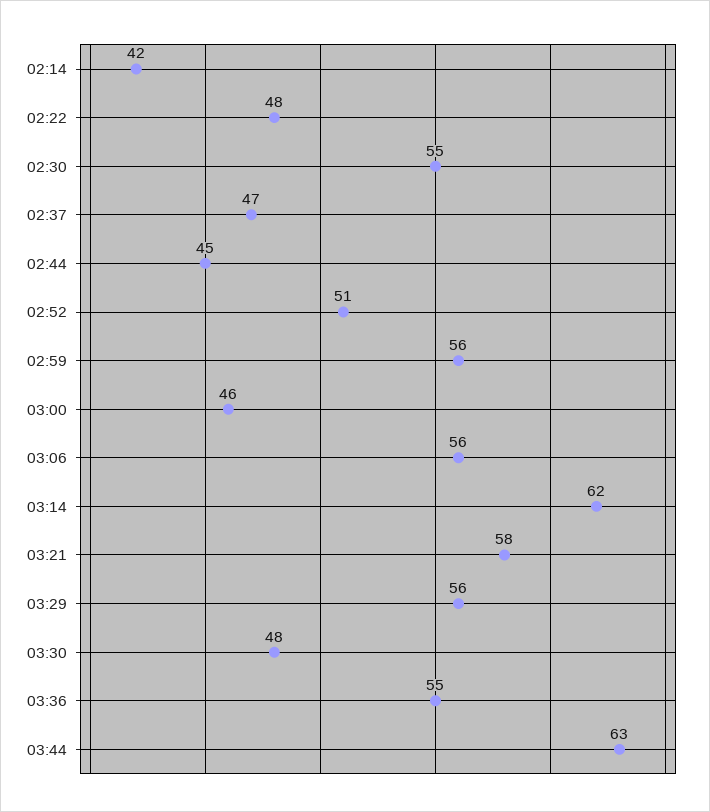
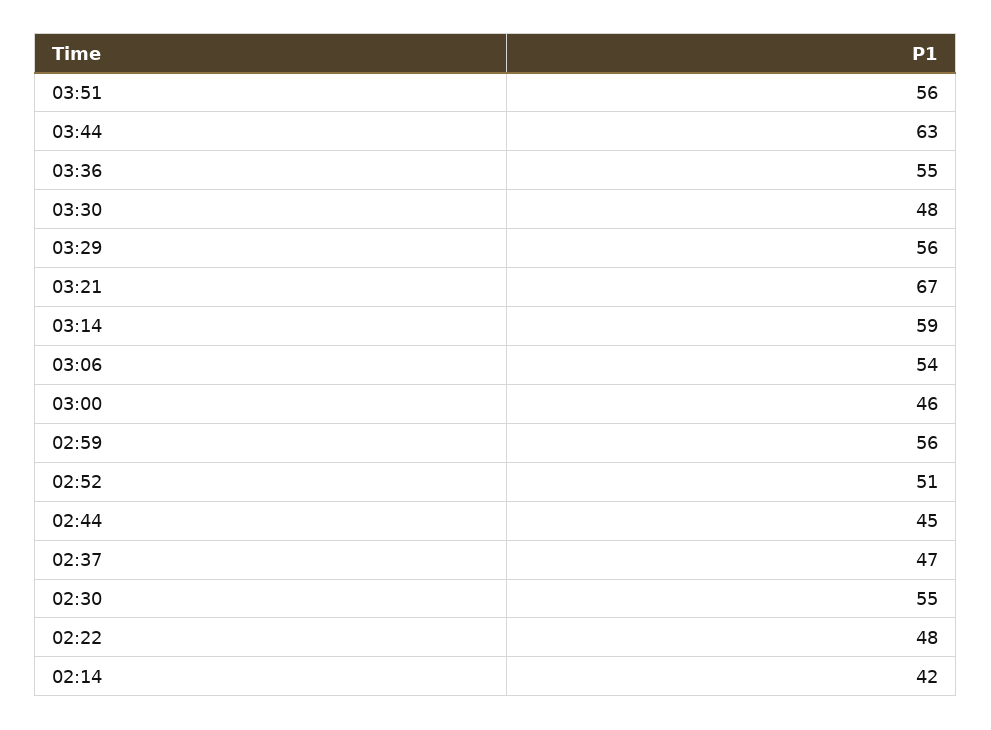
03:06: 56 -> 54
03:14: 62 -> 59
03:21: 58 -> 67
03:51: none -> 56

